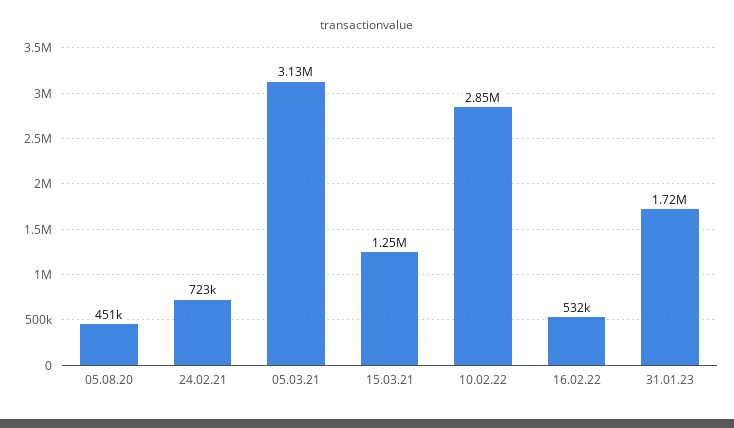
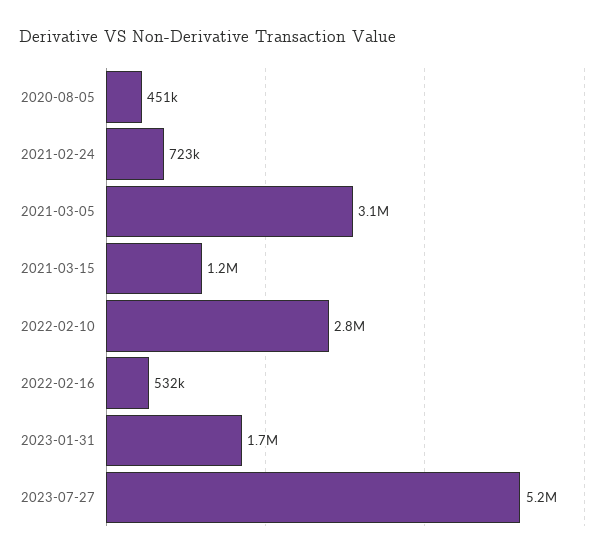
2023-07-27: none -> 5200000

